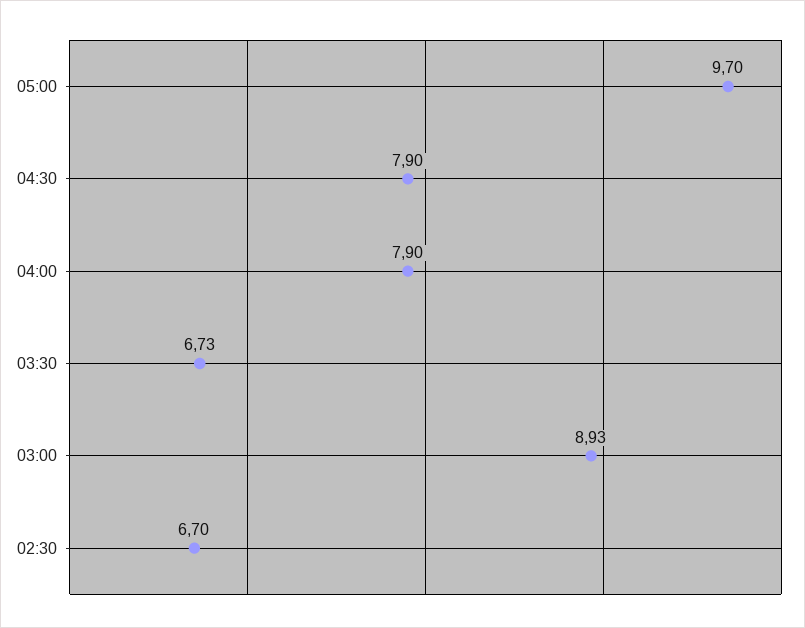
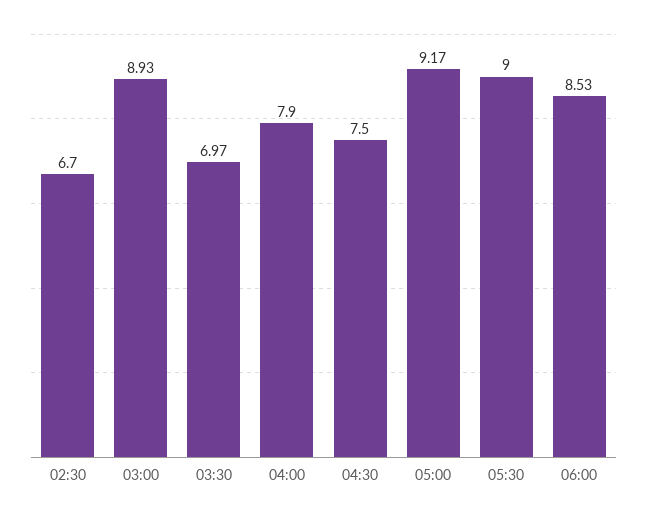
05:00: 9.7 -> 9.17
04:30: 7.9 -> 7.5
03:30: 6.73 -> 6.97
05:30: none -> 9
06:00: none -> 8.53

